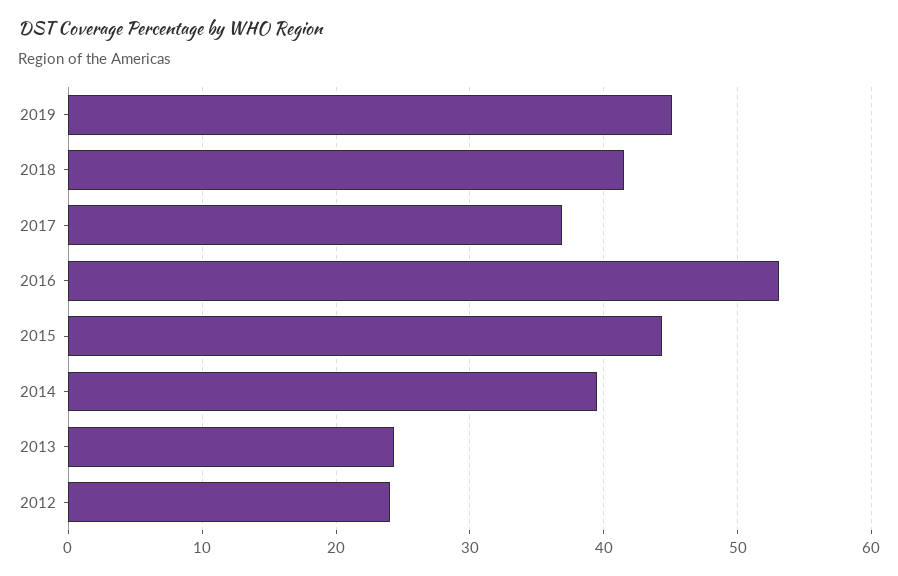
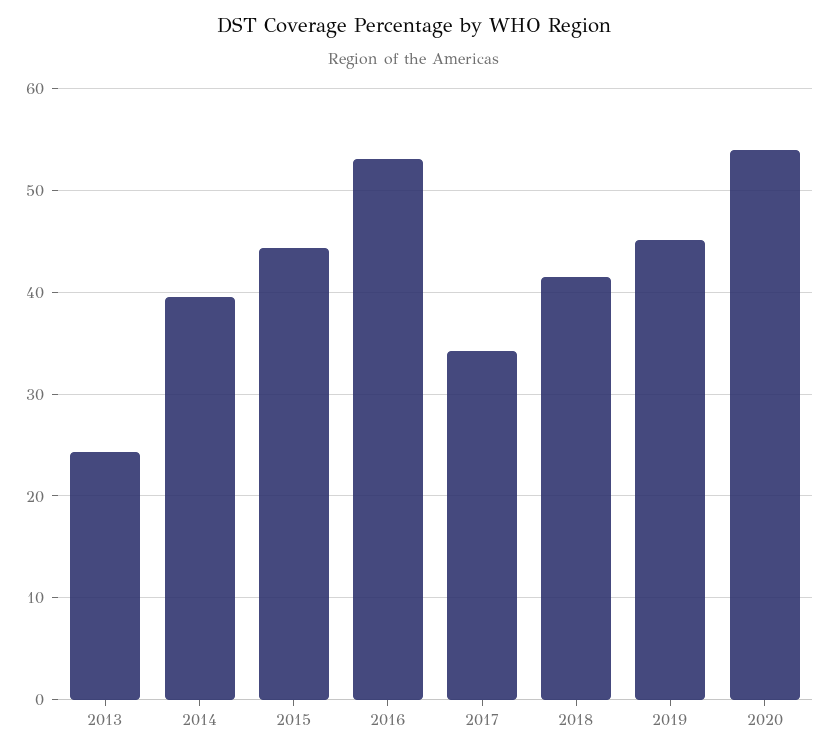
2017: 37 -> 34
2012: 24 -> none
2020: none -> 54

